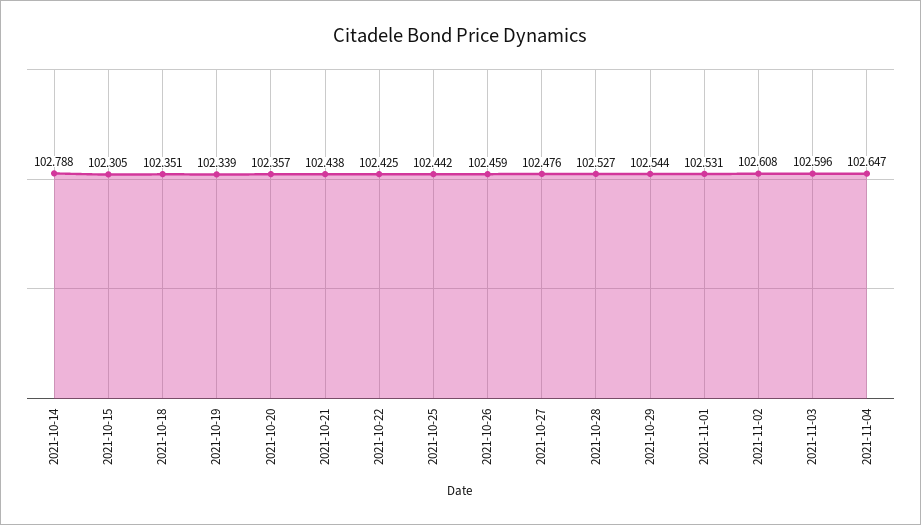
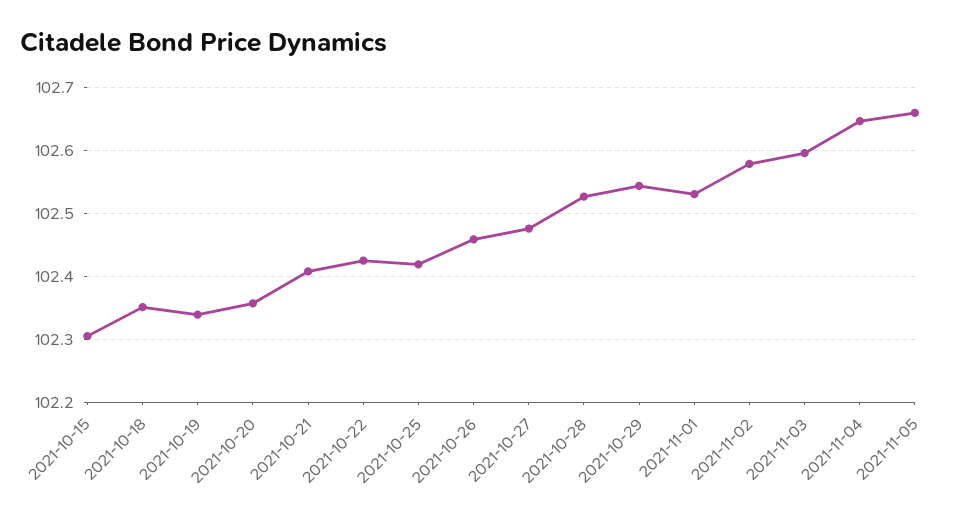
2021-10-14: 102.788 -> none
2021-10-21: 102.438 -> 102.41
2021-10-25: 102.442 -> 102.42
2021-11-02: 102.608 -> 102.58
2021-11-05: none -> 102.66

